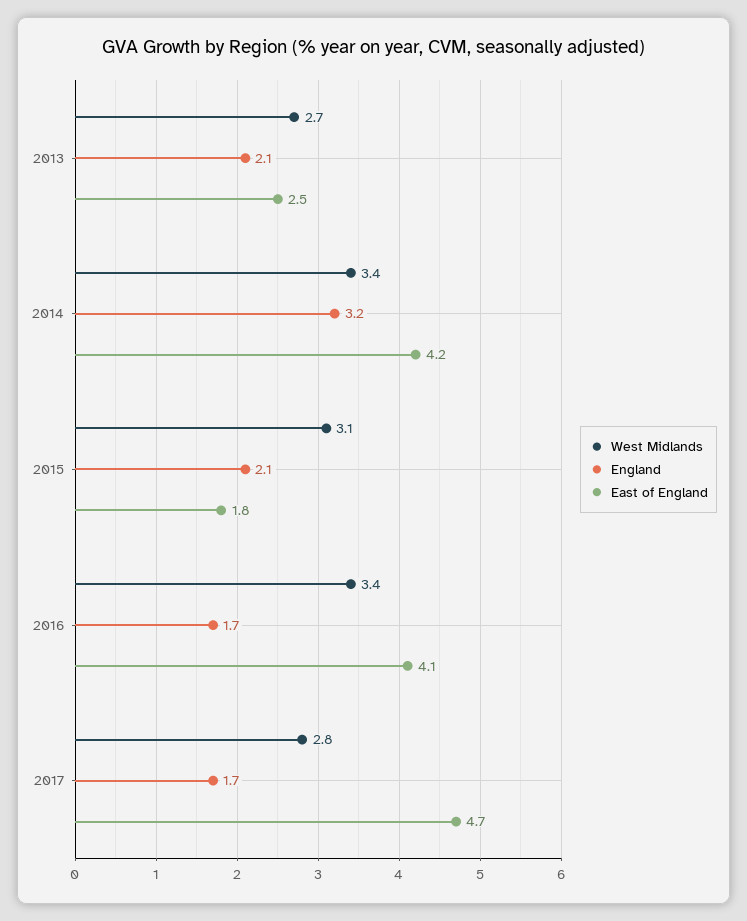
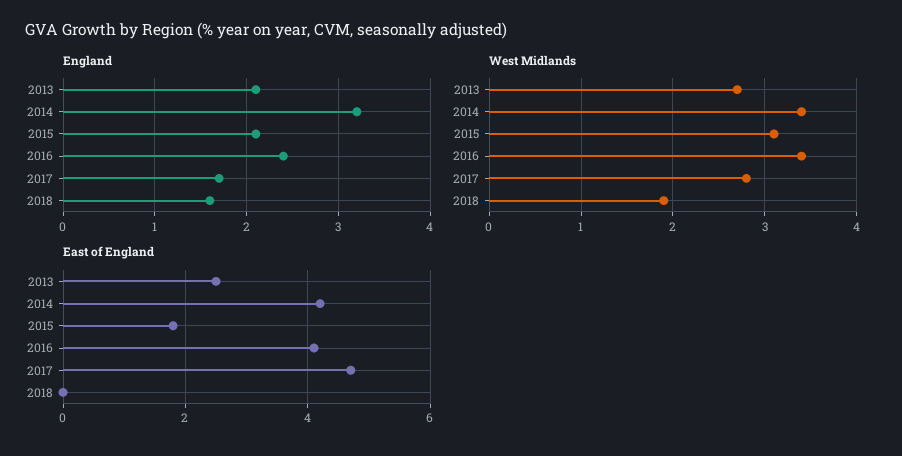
England, 2016: 1.7 -> 2.4
England, 2018: none -> 1.6
West Midlands, 2018: none -> 1.9
East of England, 2018: none -> 0

